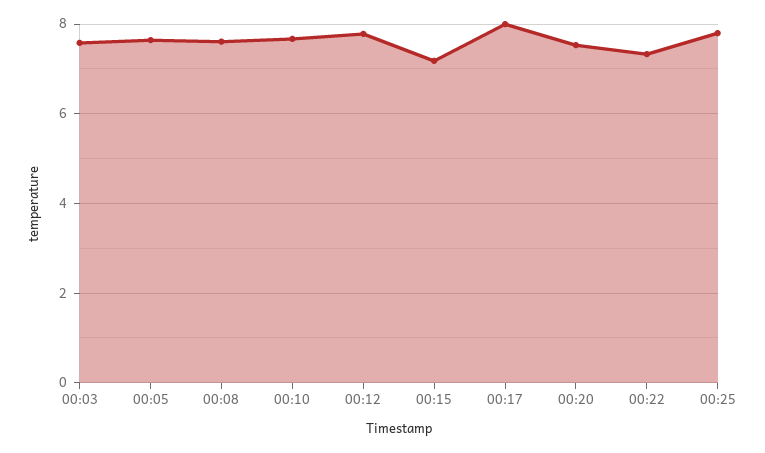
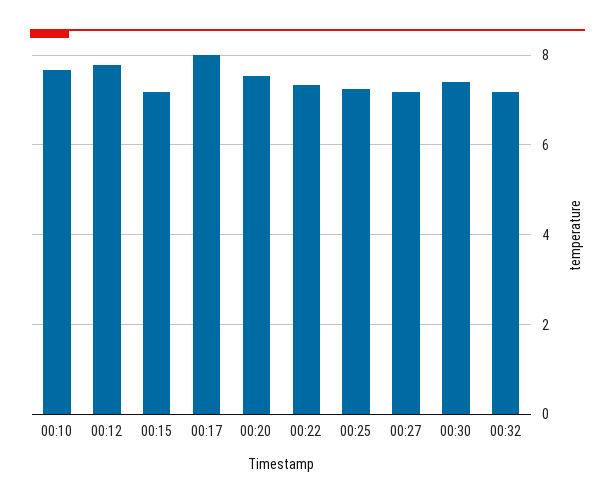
00:03: 7.6 -> none
00:05: 7.6 -> none
00:08: 7.6 -> none
00:25: 7.8 -> 7.2
00:27: none -> 7.2
00:30: none -> 7.4
00:32: none -> 7.2

